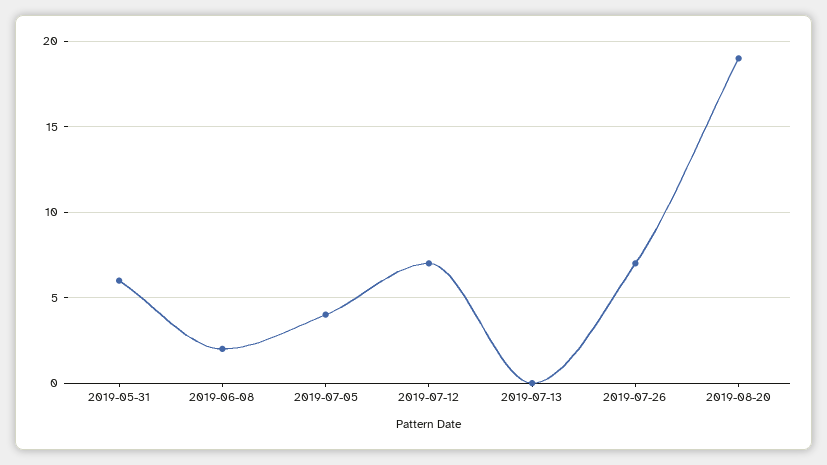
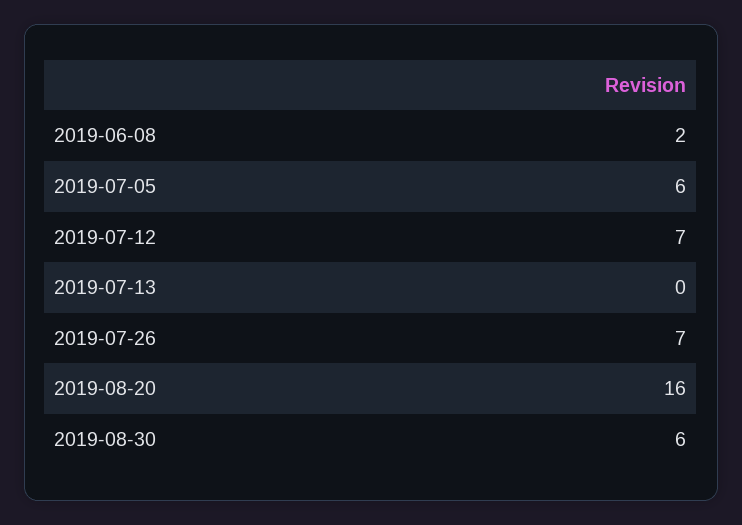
2019-05-31: 6 -> none
2019-07-05: 4 -> 6
2019-08-20: 19 -> 16
2019-08-30: none -> 6

